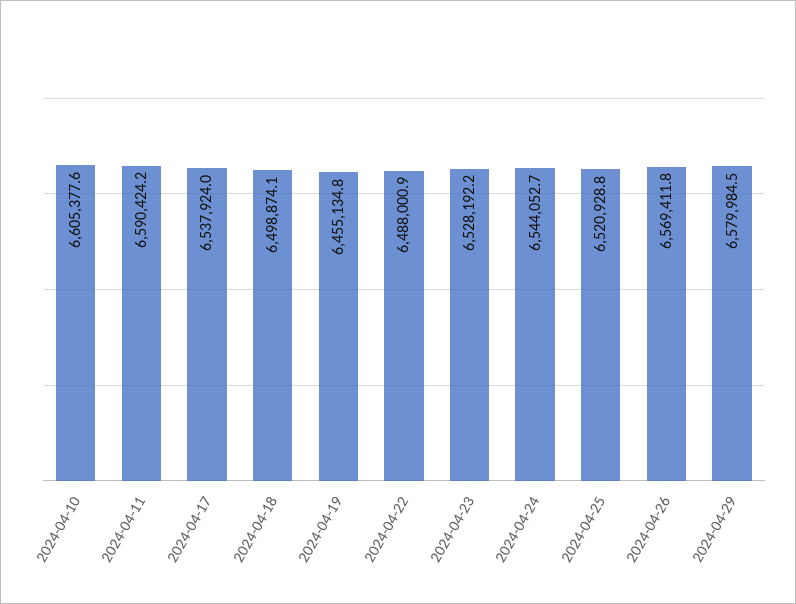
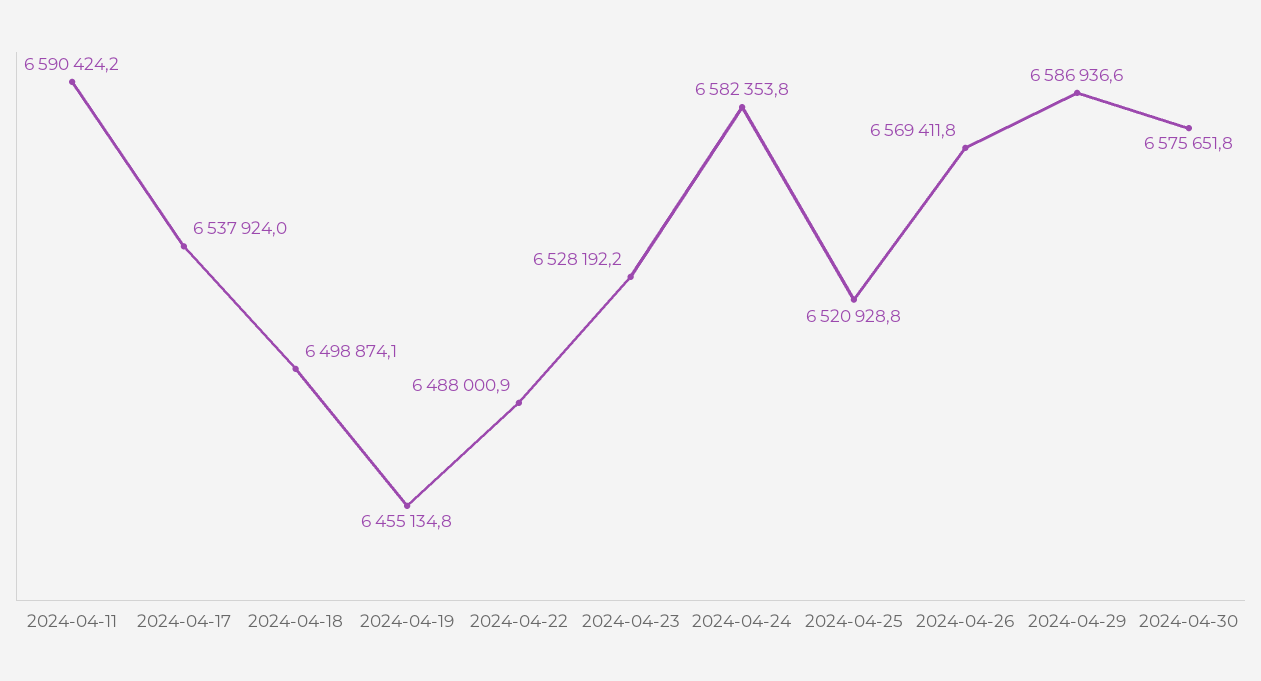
2024-04-10: 6605377.6 -> none
2024-04-24: 6544052.7 -> 6582353.8
2024-04-29: 6579984.5 -> 6586936.6
2024-04-30: none -> 6575651.8

